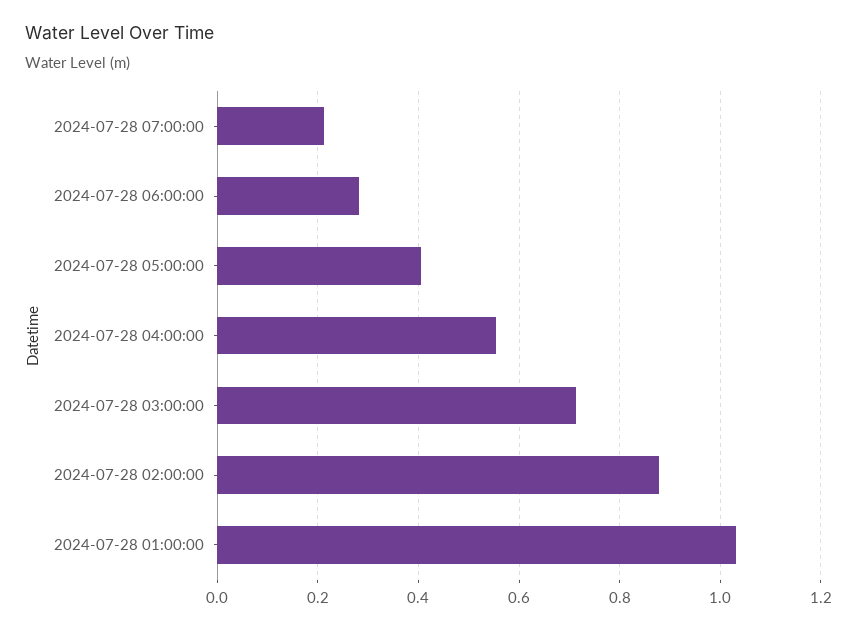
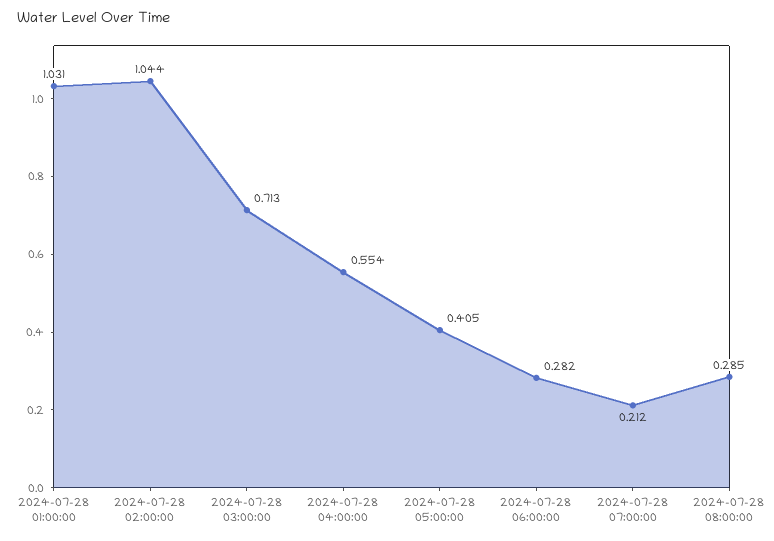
2024-07-28 02:00:00: 0.88 -> 1.044
2024-07-28 08:00:00: none -> 0.285

